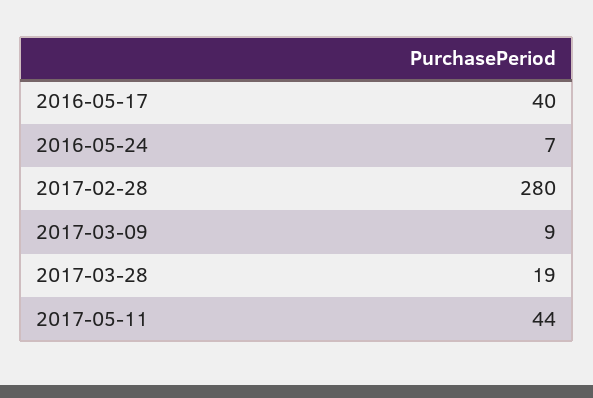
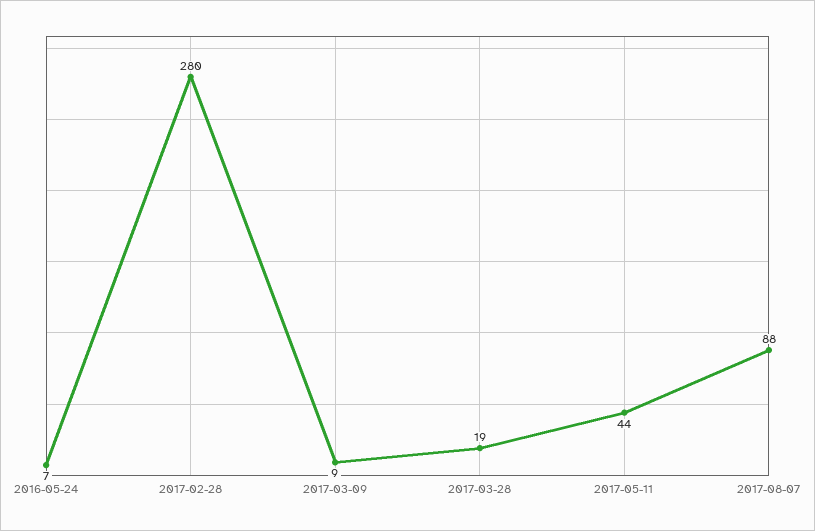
2016-05-17: 40 -> none
2017-08-07: none -> 88

